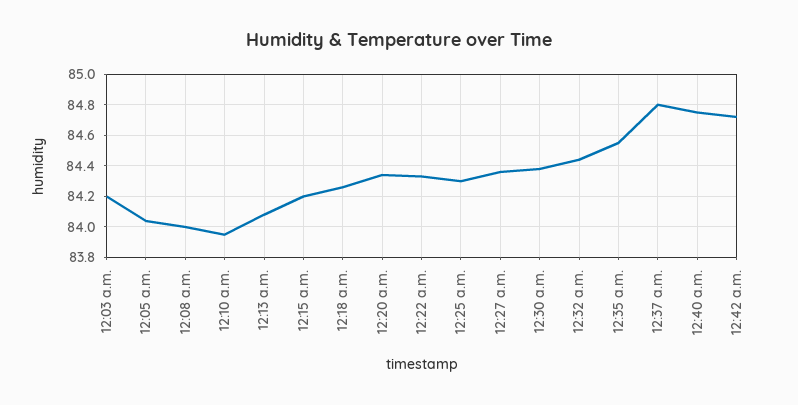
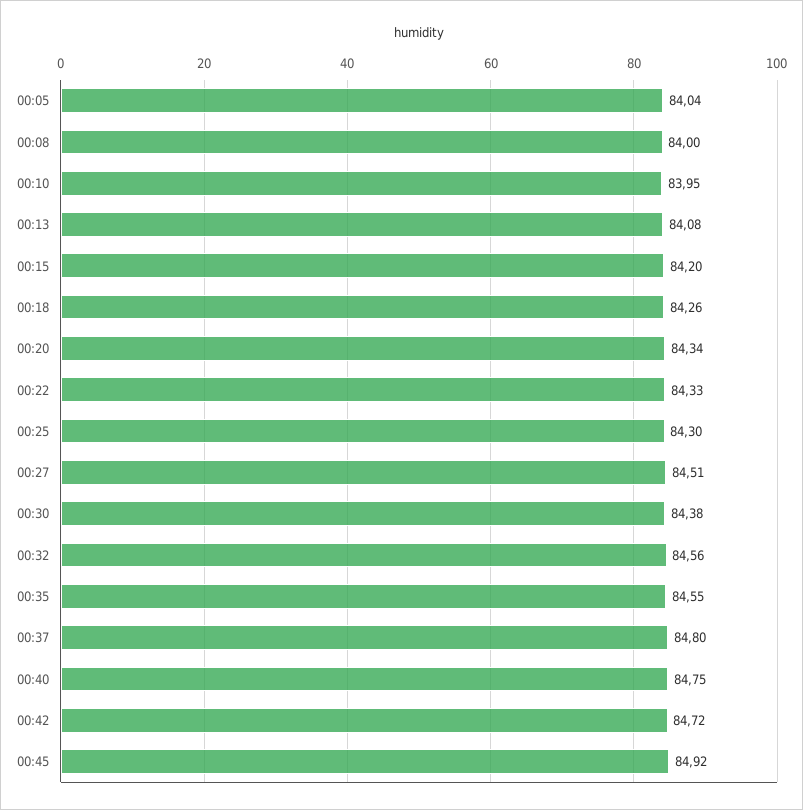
12:03 a.m.: 84.2 -> none
12:27 a.m.: 84.35 -> 84.51
12:32 a.m.: 84.45 -> 84.56
00:45: none -> 84.92

